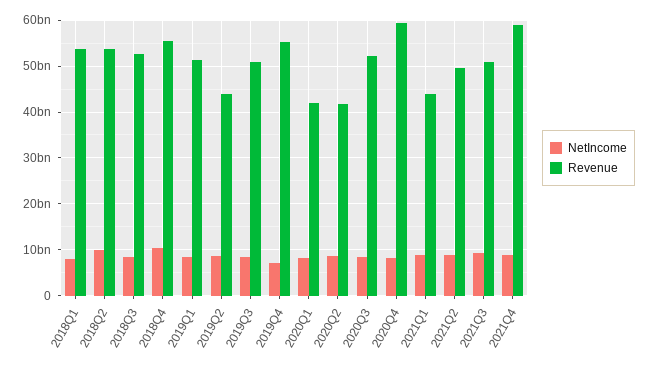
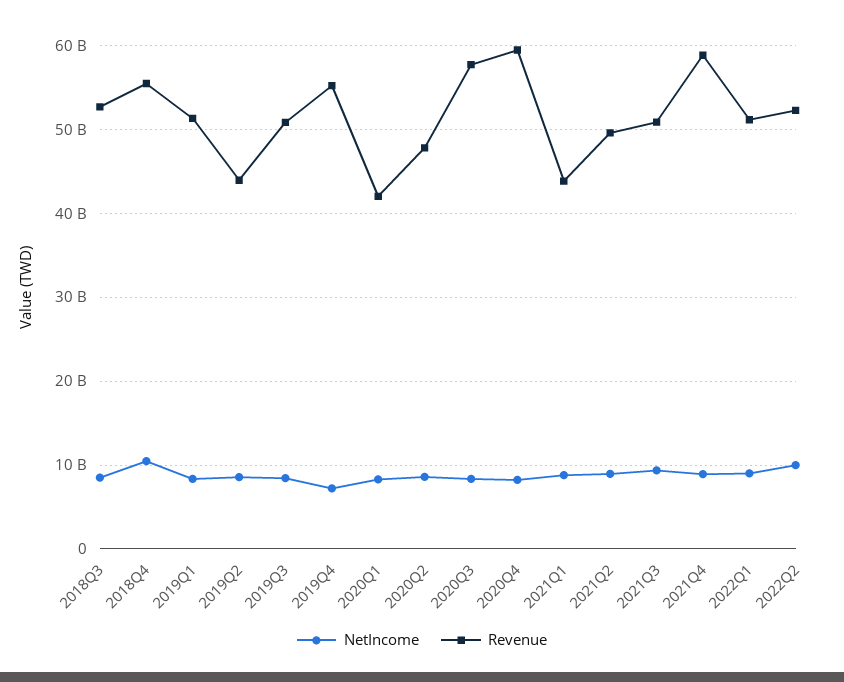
NetIncome, 2018Q1: 8000000000 -> none
Revenue, 2018Q1: 54000000000 -> none
NetIncome, 2018Q2: 10000000000 -> none
Revenue, 2018Q2: 54000000000 -> none
Revenue, 2020Q2: 42000000000 -> 48000000000
Revenue, 2020Q3: 52000000000 -> 58000000000
NetIncome, 2022Q1: none -> 9000000000
Revenue, 2022Q1: none -> 51000000000
NetIncome, 2022Q2: none -> 10000000000
Revenue, 2022Q2: none -> 52000000000

